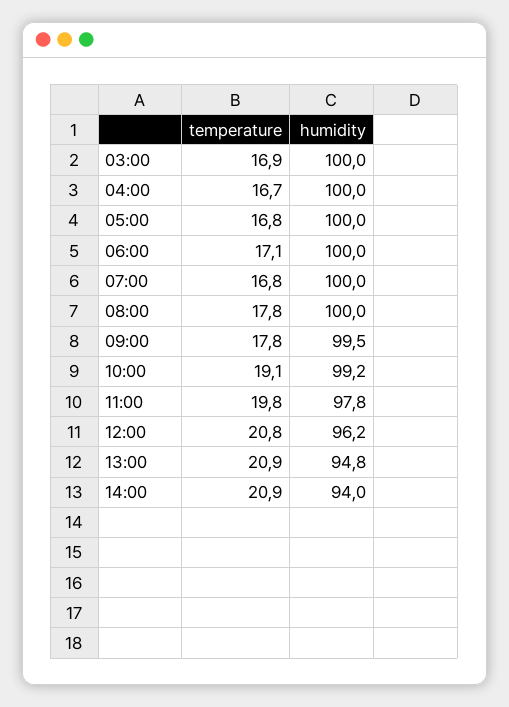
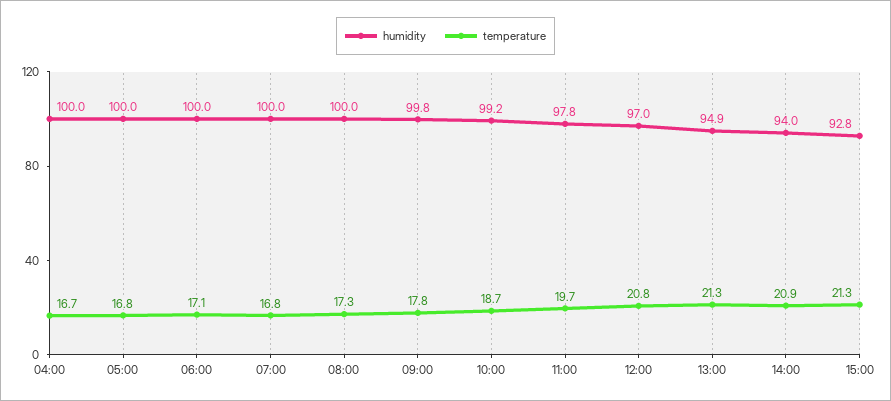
temperature, 03:00: 16.9 -> none
humidity, 03:00: 100 -> none
temperature, 08:00: 17.8 -> 17.3
humidity, 09:00: 99.5 -> 99.8
temperature, 10:00: 19.1 -> 18.7
temperature, 11:00: 19.8 -> 19.7
humidity, 12:00: 96.2 -> 97
temperature, 13:00: 20.9 -> 21.3
humidity, 13:00: 94.8 -> 94.9
humidity, 15:00: none -> 92.8
temperature, 15:00: none -> 21.3

